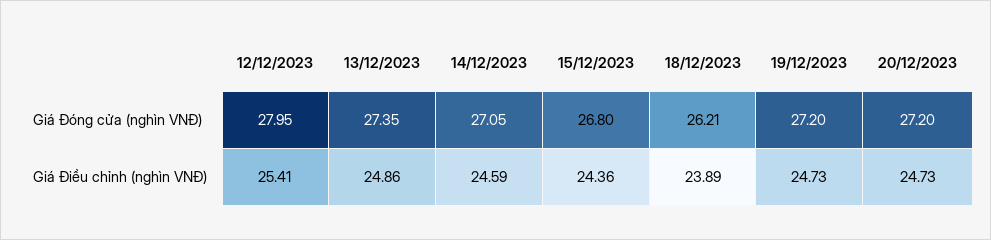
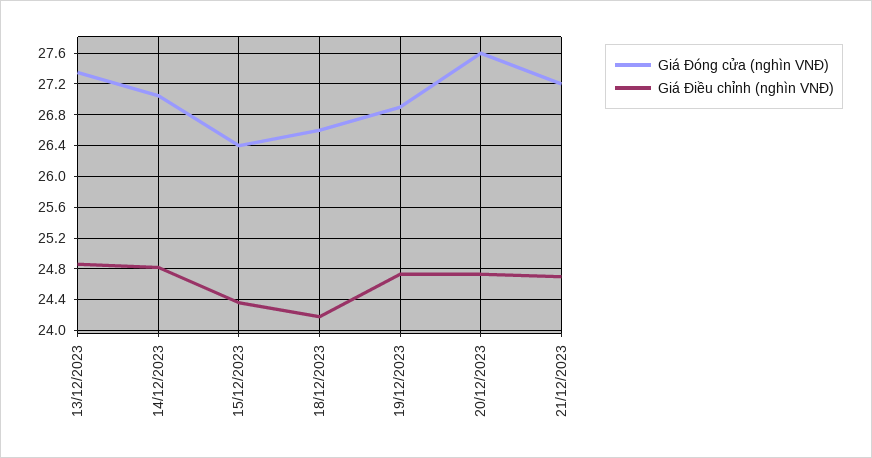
Giá Đóng cửa (nghìn VNĐ), 12/12/2023: 27.95 -> none
Giá Đóng cửa (nghìn VNĐ), 15/12/2023: 26.8 -> 26.4
Giá Đóng cửa (nghìn VNĐ), 18/12/2023: 26.21 -> 26.6
Giá Đóng cửa (nghìn VNĐ), 19/12/2023: 27.2 -> 26.9
Giá Đóng cửa (nghìn VNĐ), 20/12/2023: 27.2 -> 27.6
Giá Điều chỉnh (nghìn VNĐ), 12/12/2023: 25.41 -> none
Giá Điều chỉnh (nghìn VNĐ), 14/12/2023: 24.59 -> 24.8
Giá Điều chỉnh (nghìn VNĐ), 18/12/2023: 23.89 -> 24.2
Giá Đóng cửa (nghìn VNĐ), 21/12/2023: none -> 27.2
Giá Điều chỉnh (nghìn VNĐ), 21/12/2023: none -> 24.7

